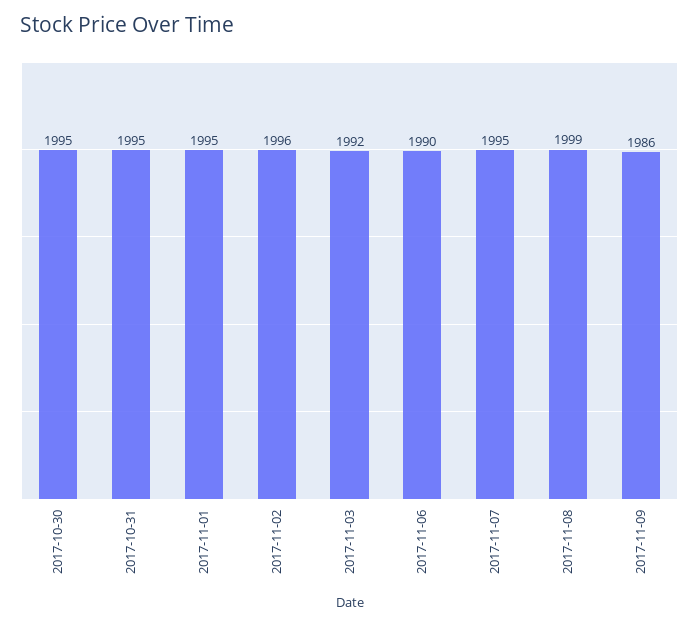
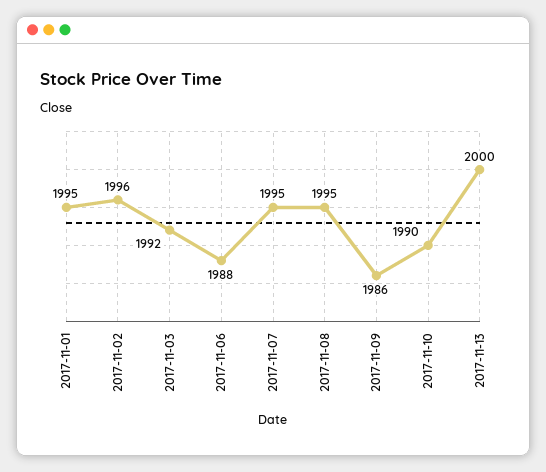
2017-10-30: 1995 -> none
2017-10-31: 1995 -> none
2017-11-06: 1990 -> 1988
2017-11-08: 1999 -> 1995
2017-11-10: none -> 1990
2017-11-13: none -> 2000

